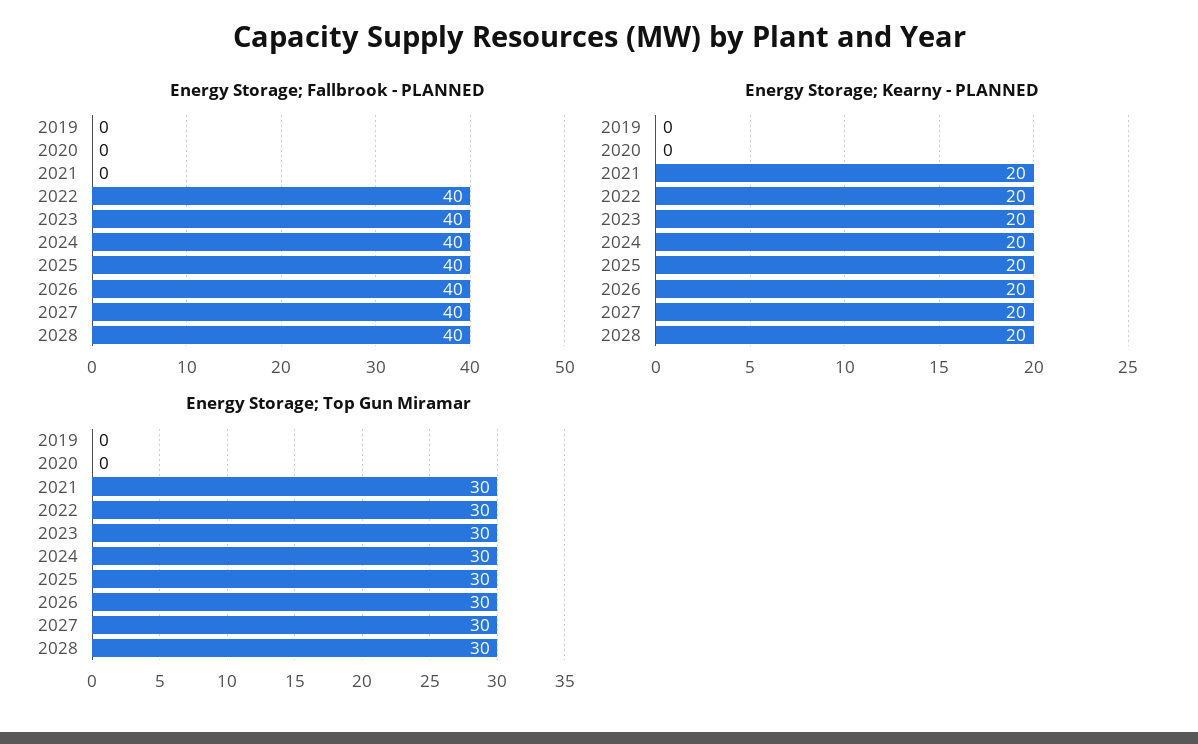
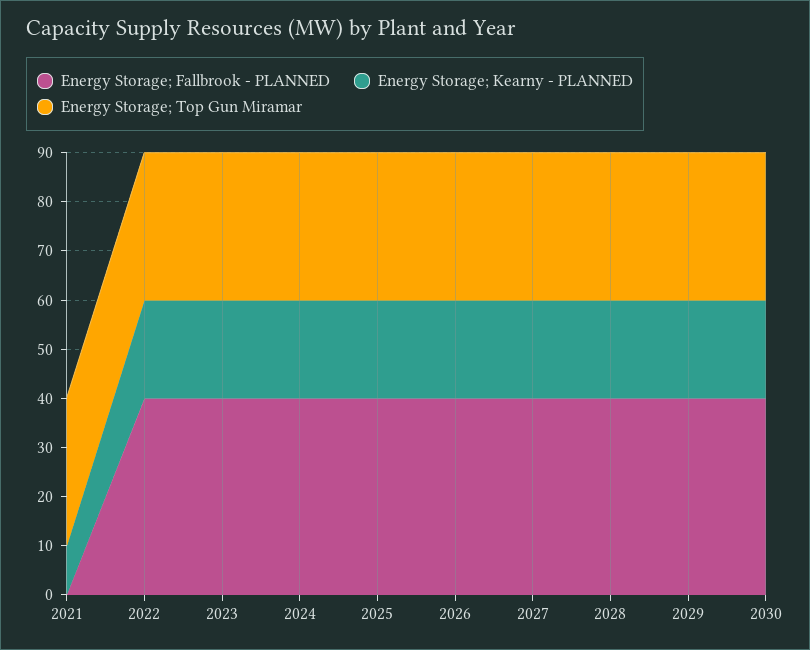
Energy Storage; Fallbrook - PLANNED, 2019: 0 -> none
Energy Storage; Fallbrook - PLANNED, 2020: 0 -> none
Energy Storage; Kearny - PLANNED, 2019: 0 -> none
Energy Storage; Kearny - PLANNED, 2020: 0 -> none
Energy Storage; Kearny - PLANNED, 2021: 20 -> 10
Energy Storage; Top Gun Miramar, 2019: 0 -> none
Energy Storage; Top Gun Miramar, 2020: 0 -> none
Energy Storage; Fallbrook - PLANNED, 2029: none -> 40
Energy Storage; Kearny - PLANNED, 2029: none -> 20
Energy Storage; Top Gun Miramar, 2029: none -> 30
Energy Storage; Fallbrook - PLANNED, 2030: none -> 40
Energy Storage; Kearny - PLANNED, 2030: none -> 20
Energy Storage; Top Gun Miramar, 2030: none -> 30

